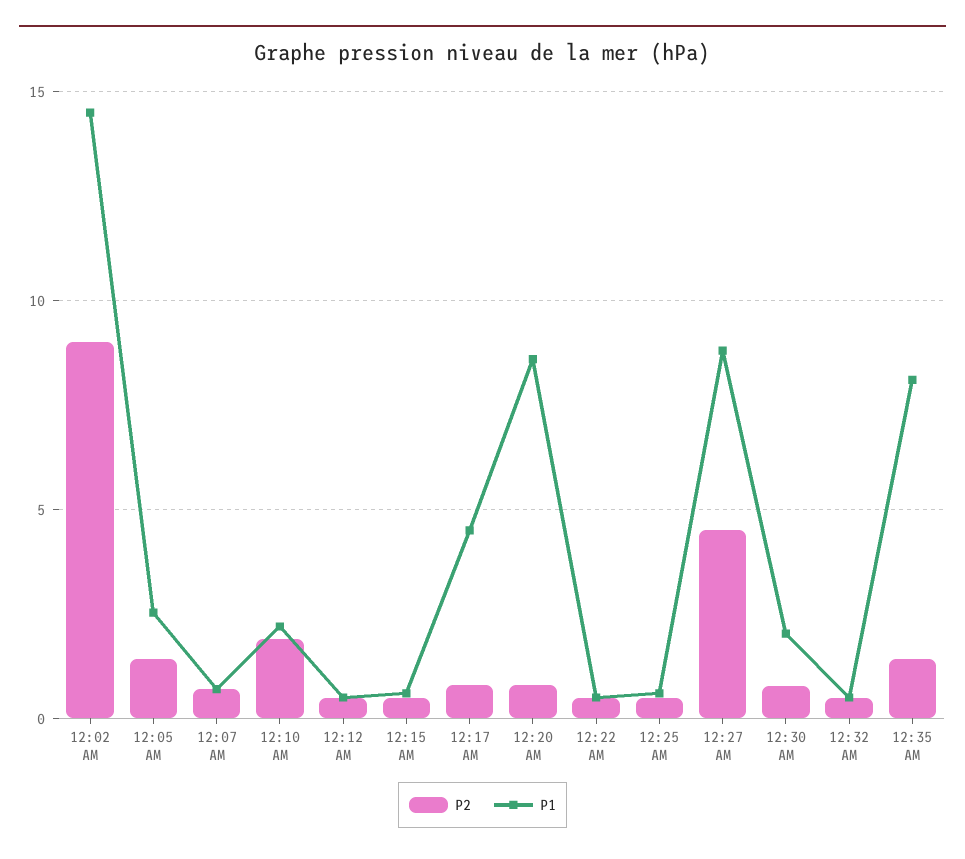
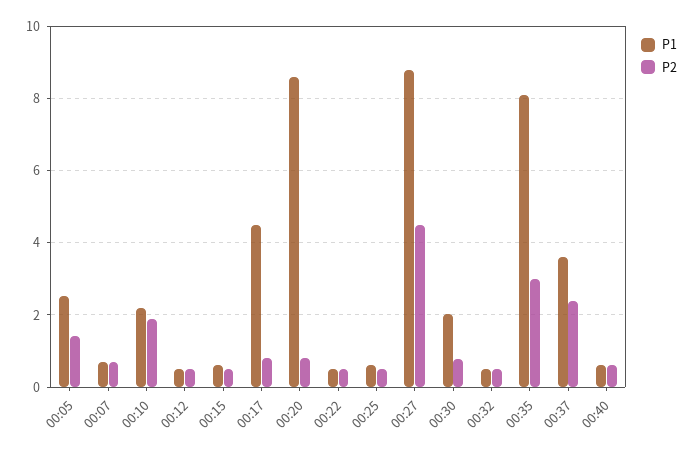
P2, 12:02 AM: 9 -> none
P1, 12:02 AM: 14.5 -> none
P2, 12:35 AM: 1.5 -> 3
P1, 00:37: none -> 3.6
P2, 00:37: none -> 2.4
P1, 00:40: none -> 0.6
P2, 00:40: none -> 0.6

